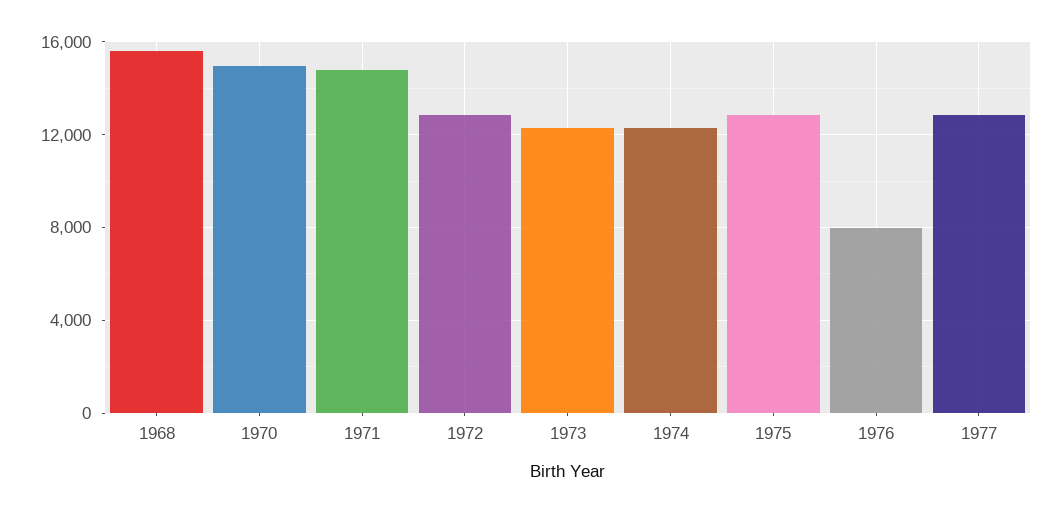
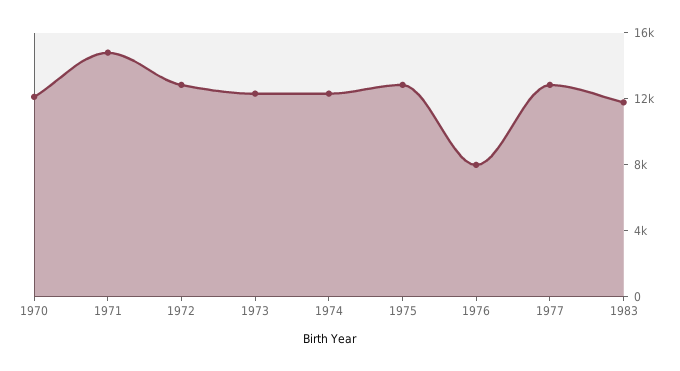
1968: 15500 -> none
1970: 15000 -> 12000
1983: none -> 12000

